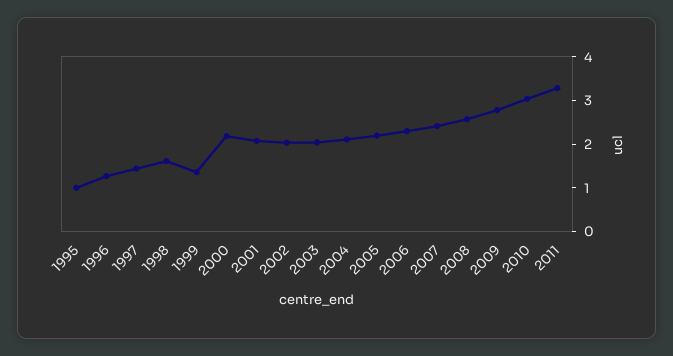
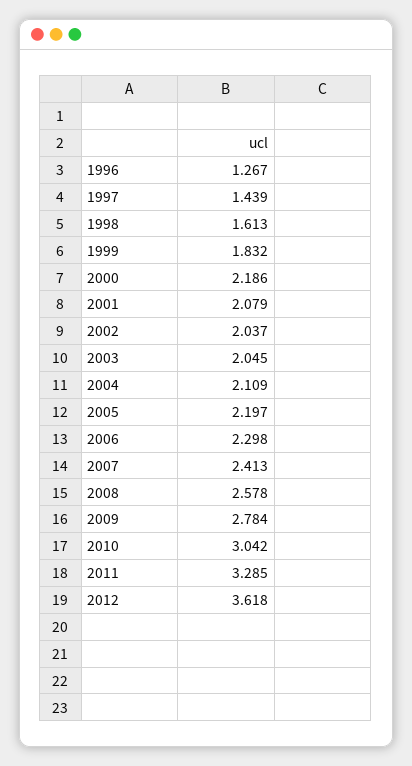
1995: 1 -> none
1999: 1.4 -> 1.832
2012: none -> 3.618

